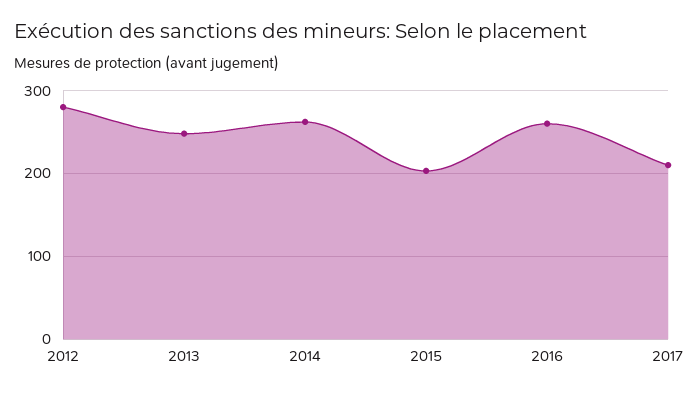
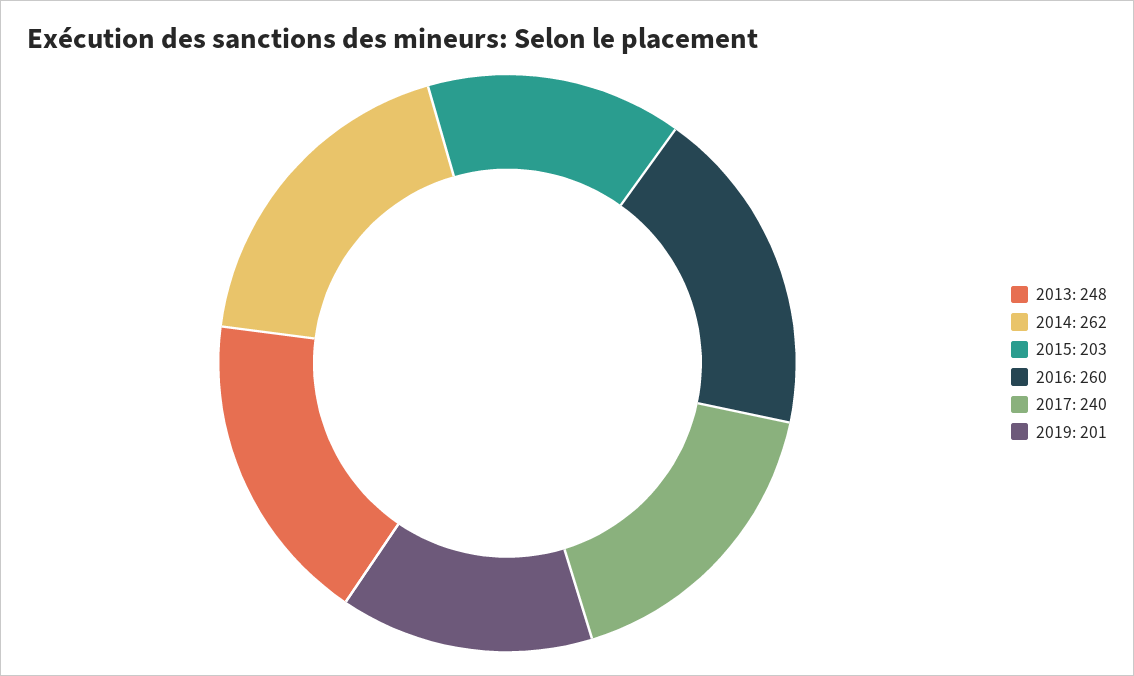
2012: 280 -> none
2017: 210 -> 240
2019: none -> 201

